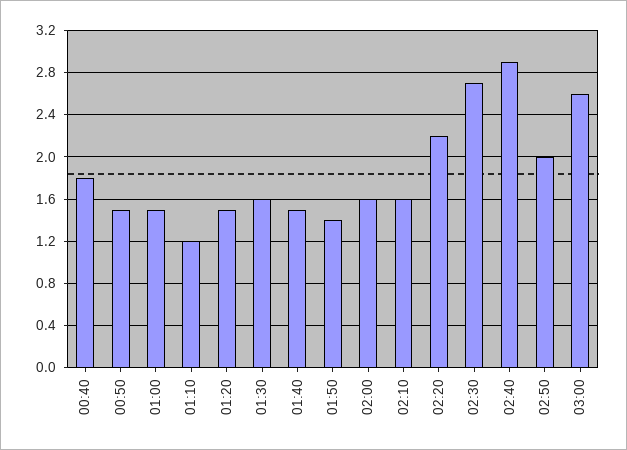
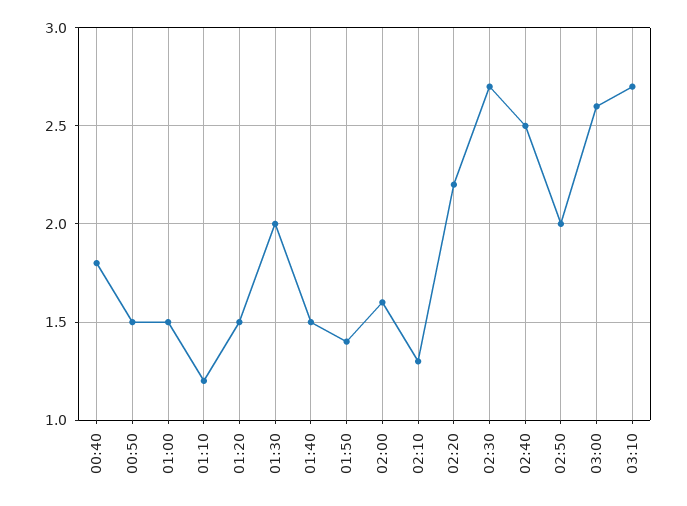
01:30: 1.6 -> 2
02:10: 1.6 -> 1.3
02:40: 2.9 -> 2.5
03:10: none -> 2.7

